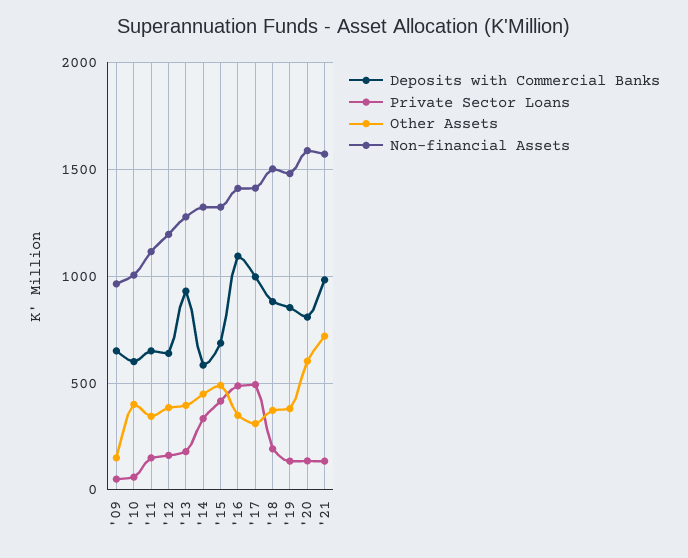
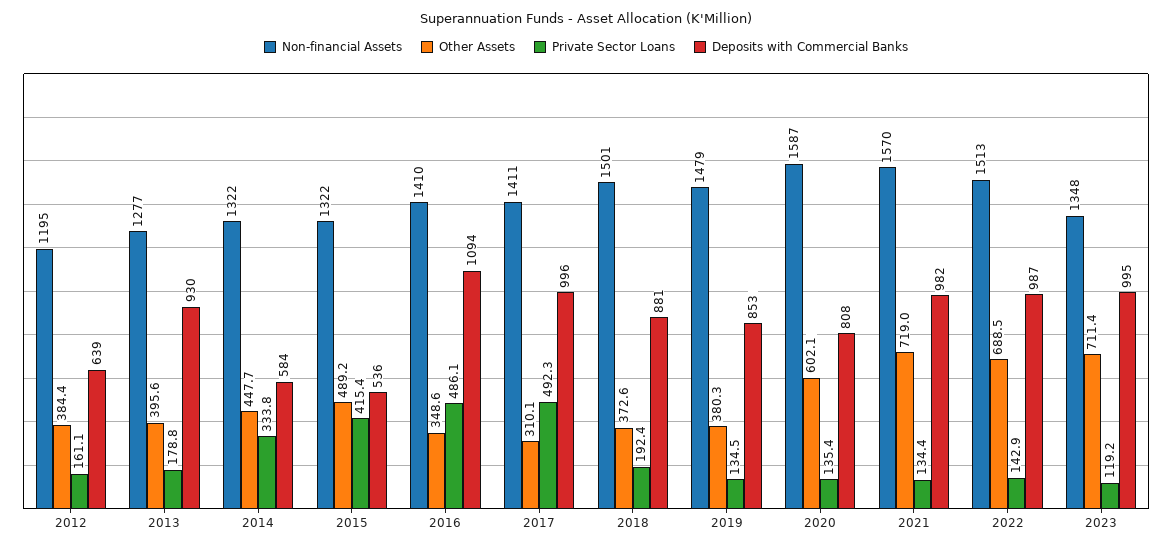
Deposits with Commercial Banks, '09: 650 -> none
Private Sector Loans, '09: 50 -> none
Other Assets, '09: 150 -> none
Non-financial Assets, '09: 950 -> none
Deposits with Commercial Banks, '10: 600 -> none
Private Sector Loans, '10: 50 -> none
Other Assets, '10: 400 -> none
Non-financial Assets, '10: 1000 -> none
Deposits with Commercial Banks, '11: 650 -> none
Private Sector Loans, '11: 150 -> none
Other Assets, '11: 350 -> none
Non-financial Assets, '11: 1100 -> none
Deposits with Commercial Banks, '15: 700 -> 536
Non-financial Assets, 2022: none -> 1513
Other Assets, 2022: none -> 688.5
Private Sector Loans, 2022: none -> 142.9
Deposits with Commercial Banks, 2022: none -> 987
Non-financial Assets, 2023: none -> 1348
Other Assets, 2023: none -> 711.4
Private Sector Loans, 2023: none -> 119.2
Deposits with Commercial Banks, 2023: none -> 995

